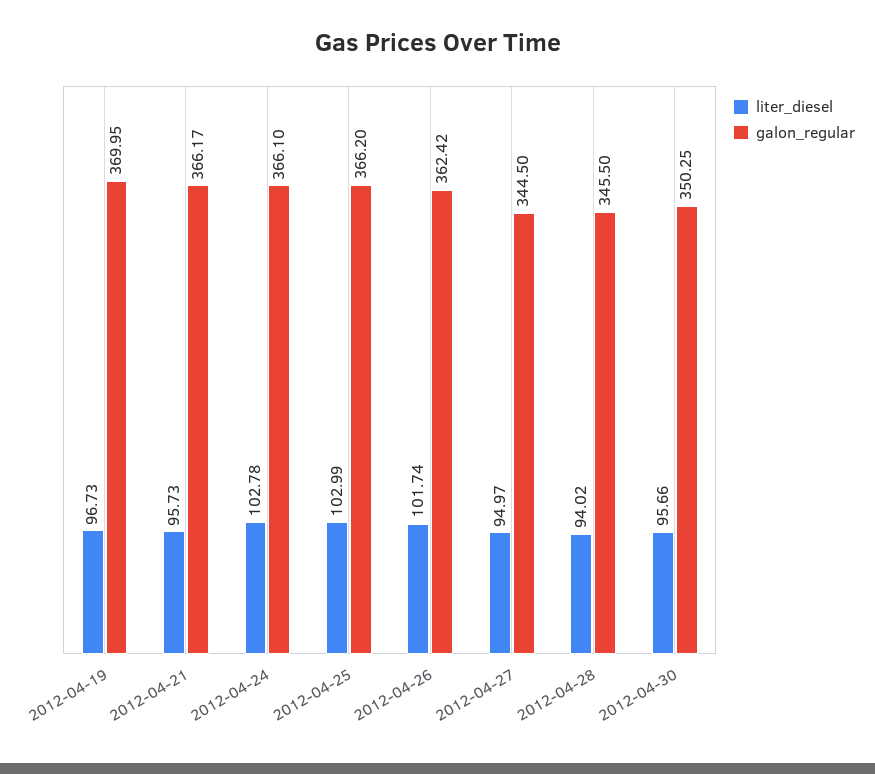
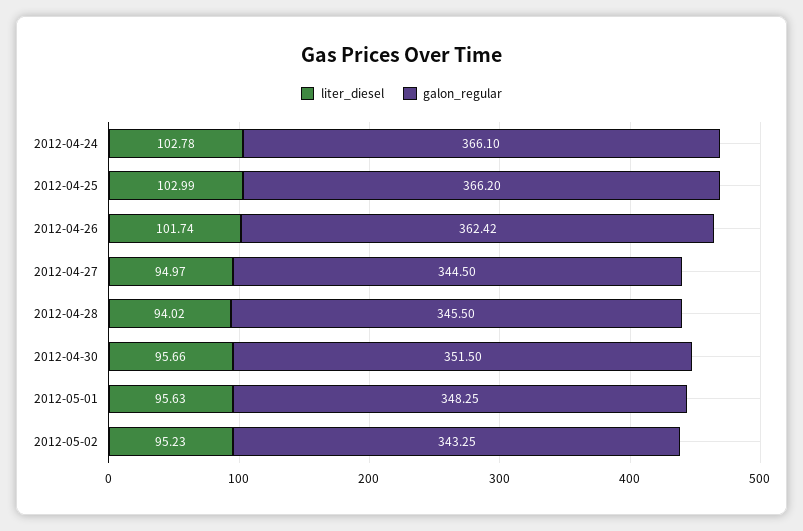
liter_diesel, 2012-04-19: 96.73 -> none
galon_regular, 2012-04-19: 369.95 -> none
liter_diesel, 2012-04-21: 95.73 -> none
galon_regular, 2012-04-21: 366.17 -> none
galon_regular, 2012-04-30: 350.25 -> 351.5
liter_diesel, 2012-05-01: none -> 95.63
galon_regular, 2012-05-01: none -> 348.25
liter_diesel, 2012-05-02: none -> 95.23
galon_regular, 2012-05-02: none -> 343.25

